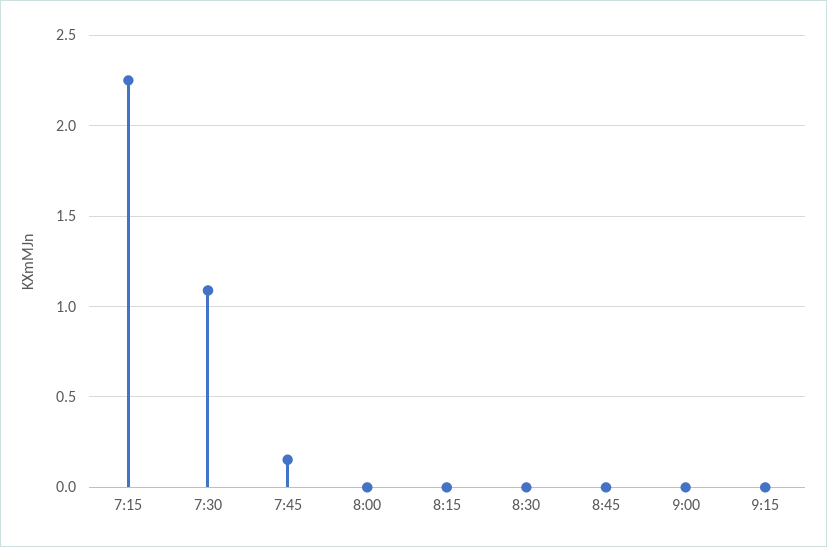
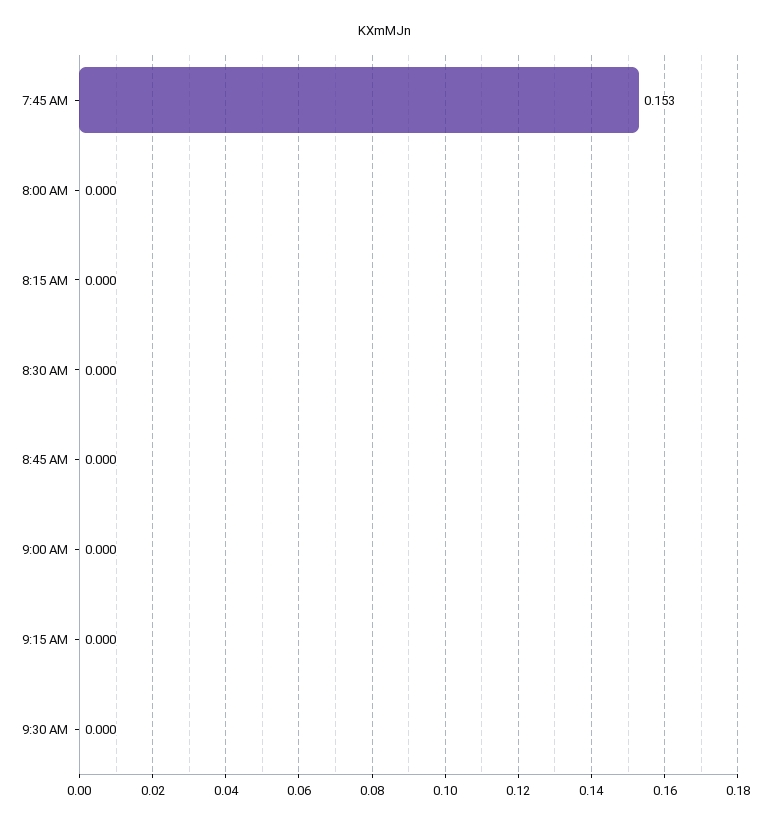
7:15: 2.25 -> none
7:30: 1.1 -> none
9:30 AM: none -> 0

